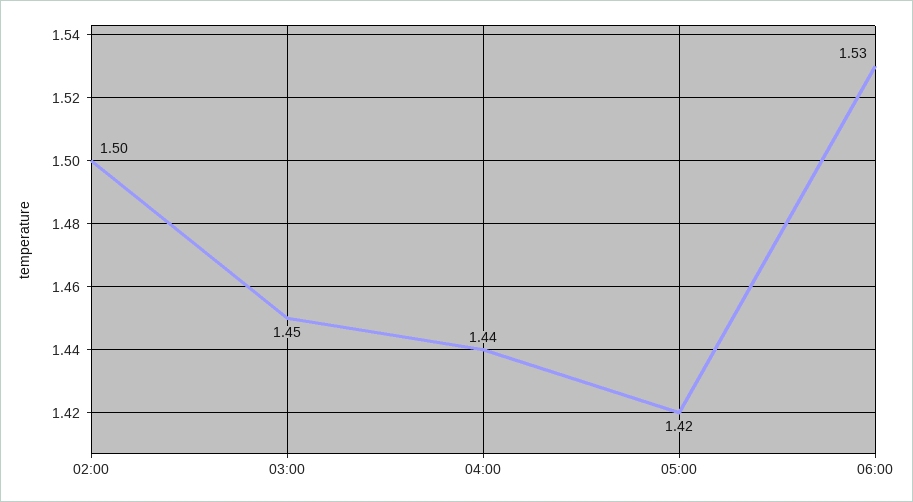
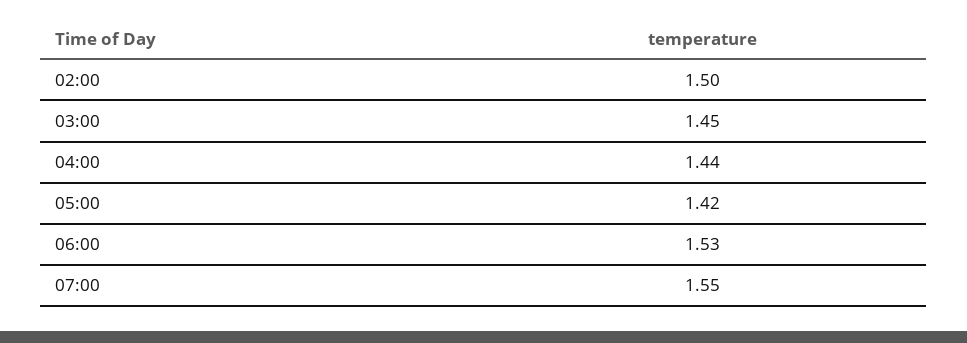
07:00: none -> 1.55

